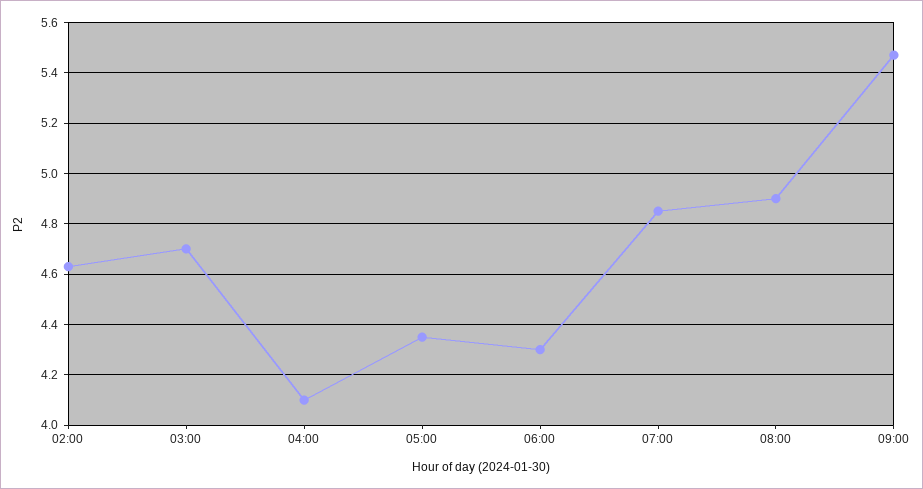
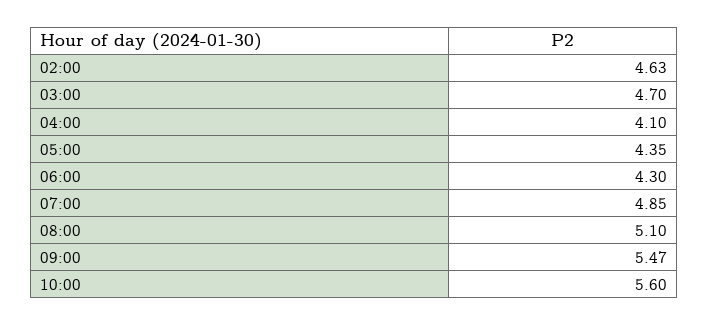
08:00: 4.9 -> 5.1
10:00: none -> 5.6

